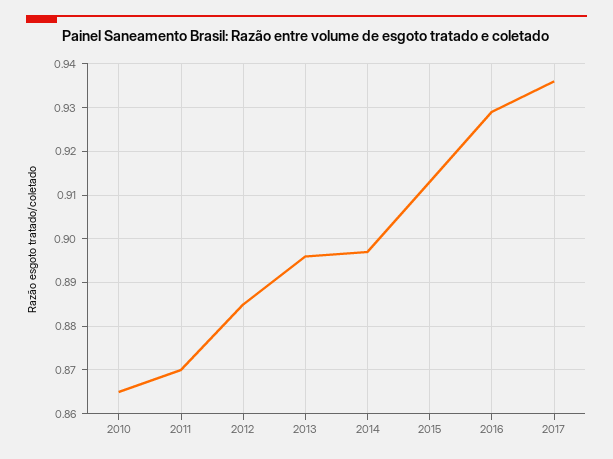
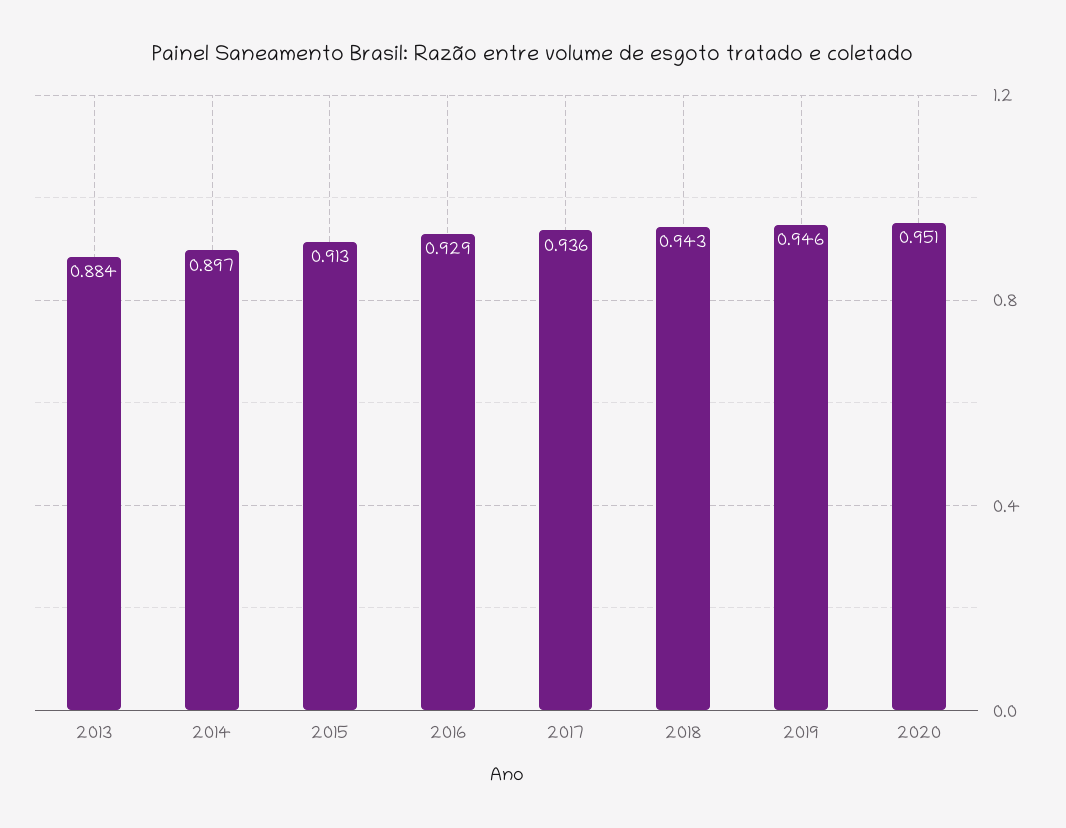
2010: 0.865 -> none
2011: 0.87 -> none
2012: 0.885 -> none
2013: 0.895 -> 0.884
2018: none -> 0.943
2019: none -> 0.946
2020: none -> 0.951

